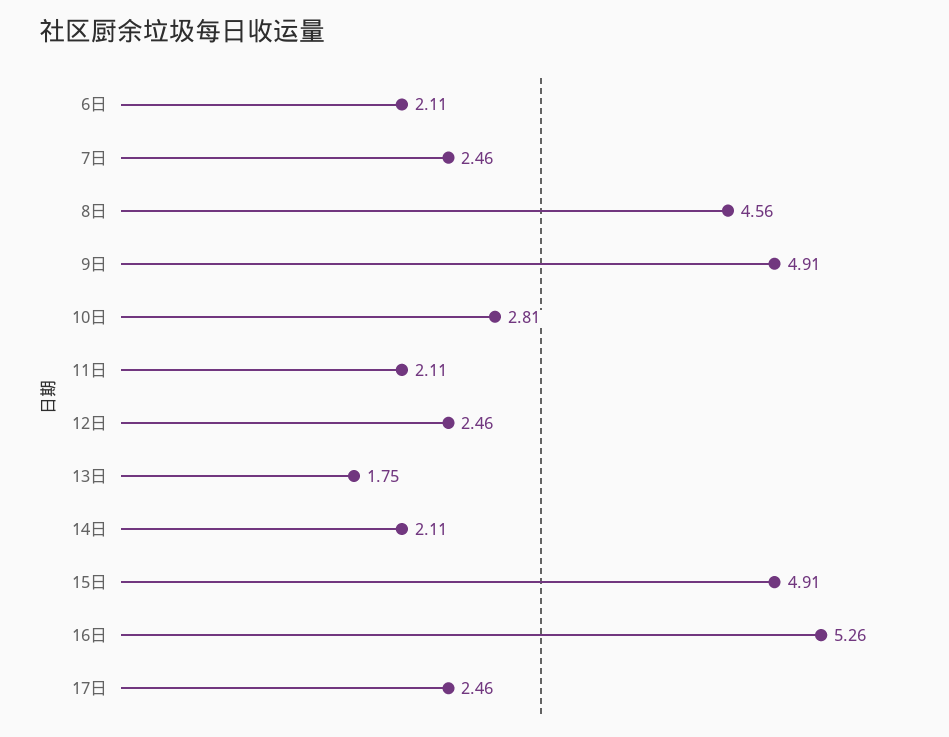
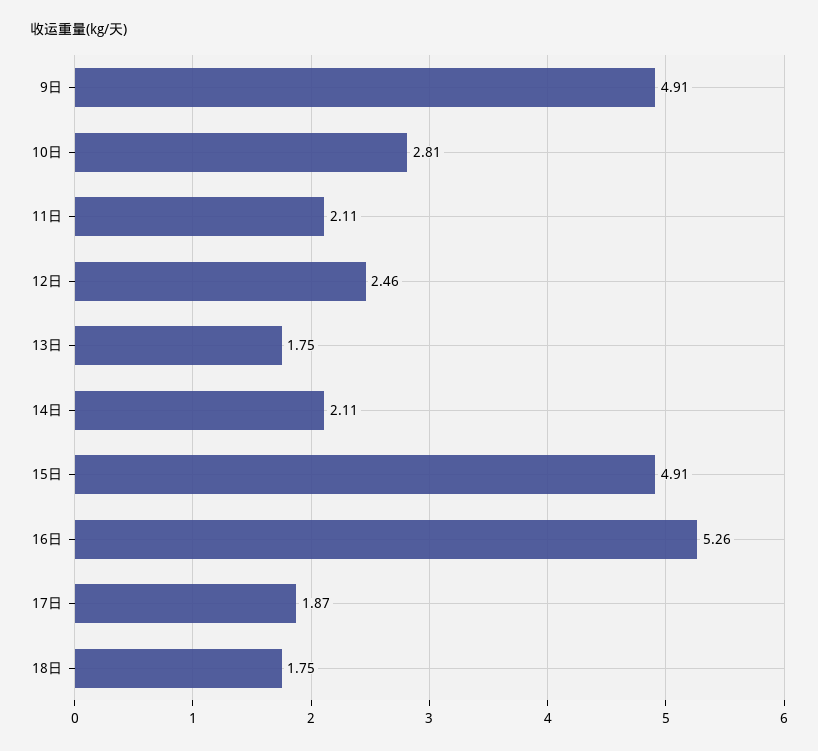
6日: 2.11 -> none
7日: 2.46 -> none
8日: 4.56 -> none
17日: 2.46 -> 1.87
18日: none -> 1.75

